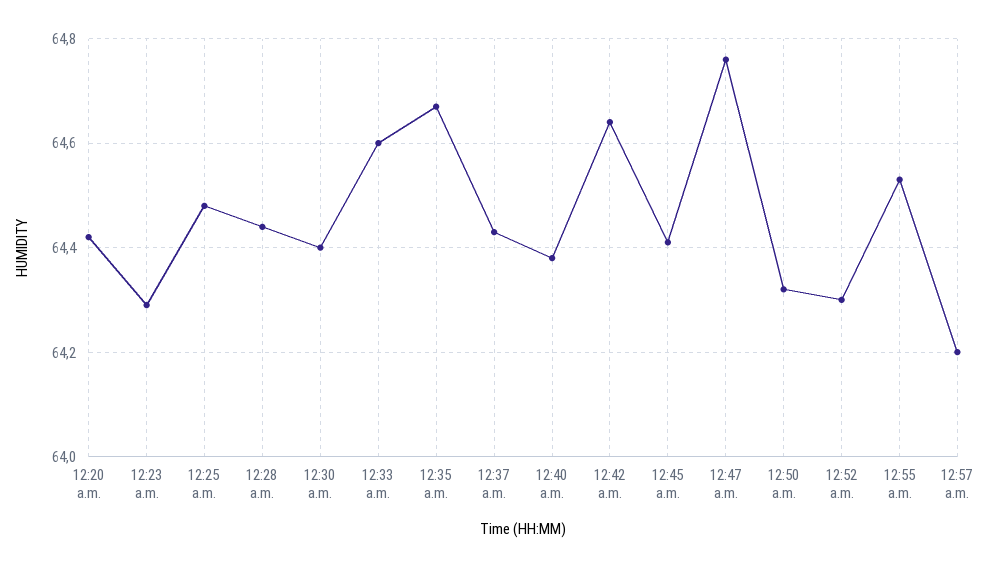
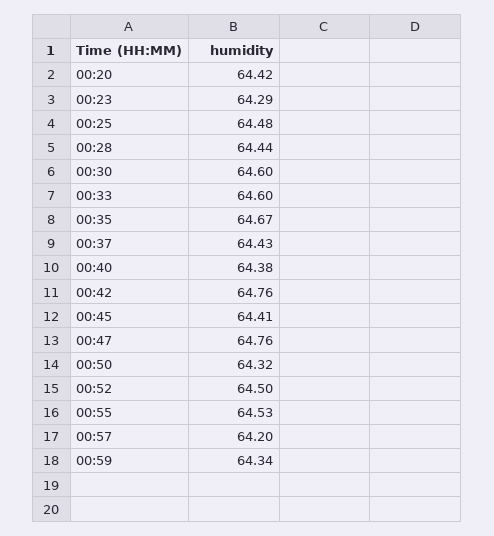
12:30 a.m.: 64.4 -> 64.6
12:42 a.m.: 64.65 -> 64.76
12:52 a.m.: 64.3 -> 64.5
00:59: none -> 64.34

